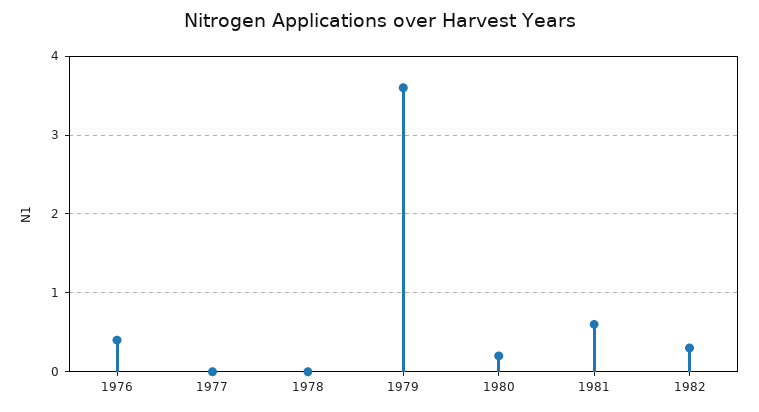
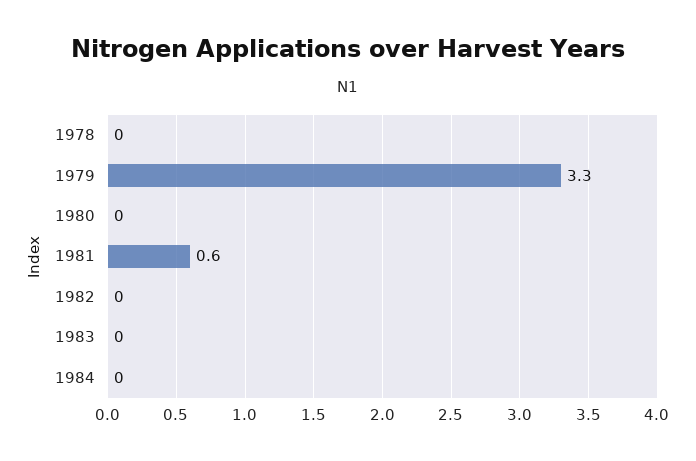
1976: 0.4 -> none
1977: 0 -> none
1979: 3.6 -> 3.3
1980: 0.2 -> 0
1982: 0.3 -> 0
1983: none -> 0
1984: none -> 0

